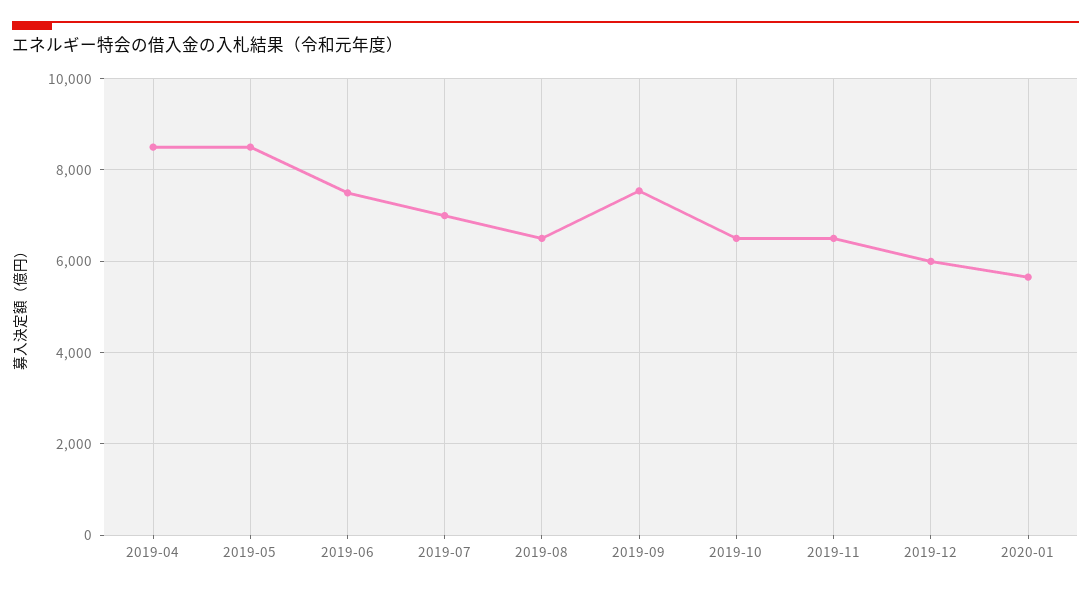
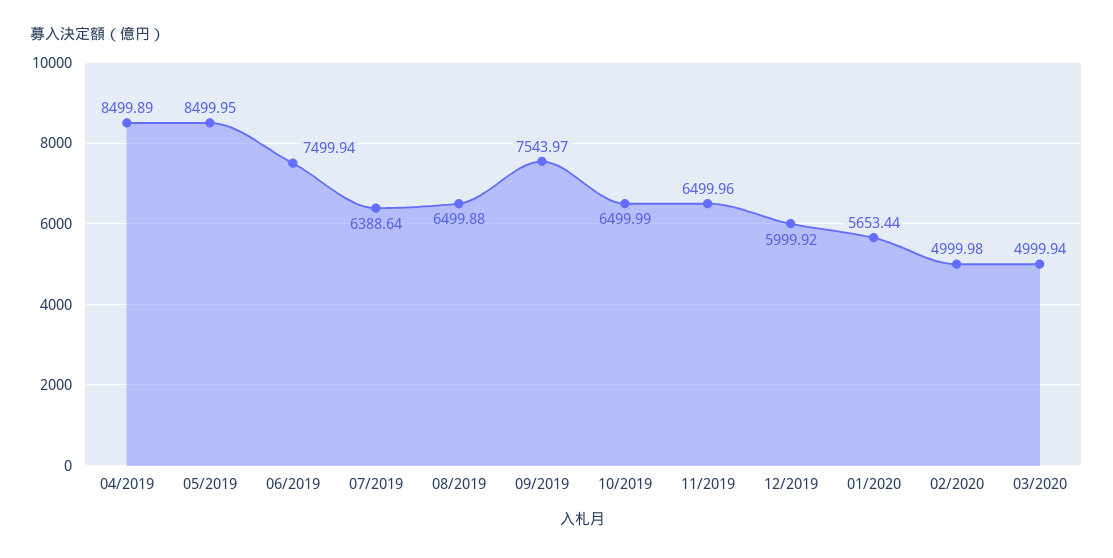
2019-07: 7000 -> 6388.64
02/2020: none -> 4999.98
03/2020: none -> 4999.94

